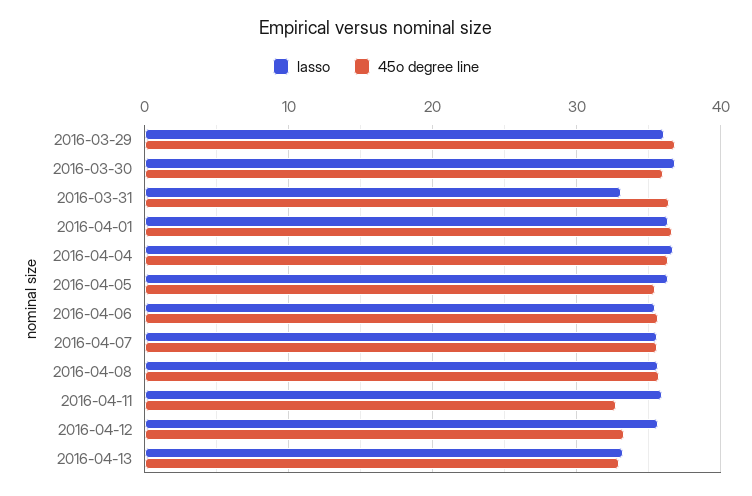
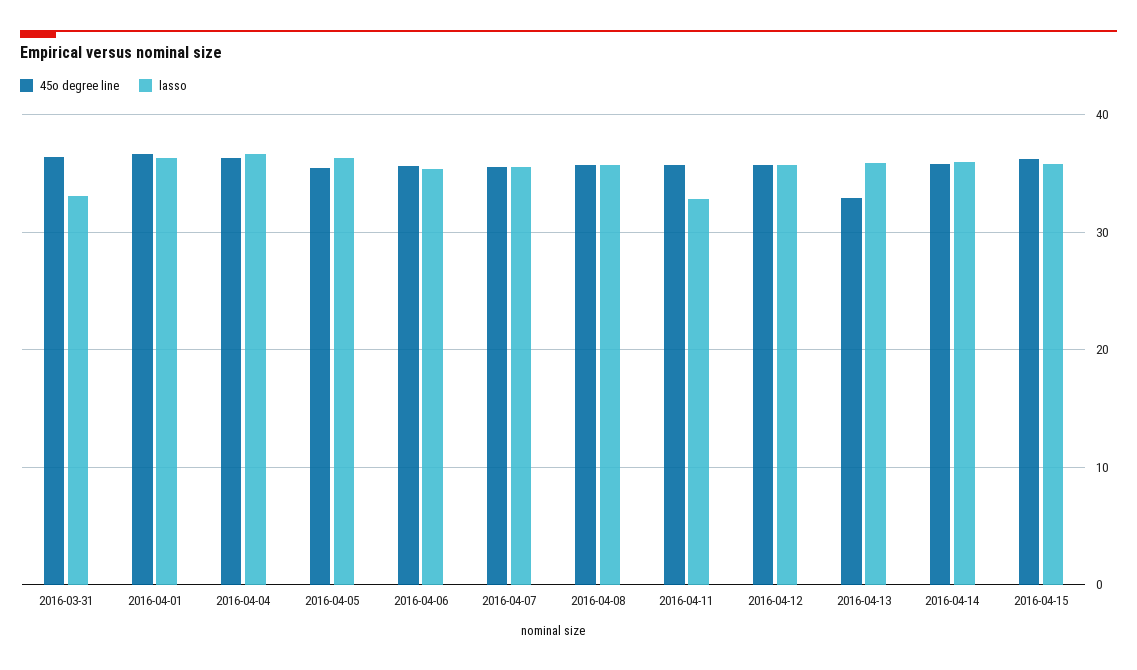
lasso, 2016-03-29: 36 -> none
45o degree line, 2016-03-29: 37 -> none
lasso, 2016-03-30: 37 -> none
45o degree line, 2016-03-30: 36 -> none
lasso, 2016-04-11: 36 -> 33
45o degree line, 2016-04-11: 33 -> 36
45o degree line, 2016-04-12: 33 -> 36
lasso, 2016-04-13: 33 -> 36
45o degree line, 2016-04-14: none -> 36
lasso, 2016-04-14: none -> 36
45o degree line, 2016-04-15: none -> 36
lasso, 2016-04-15: none -> 36

